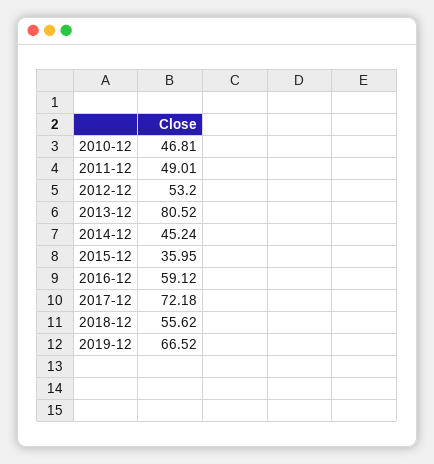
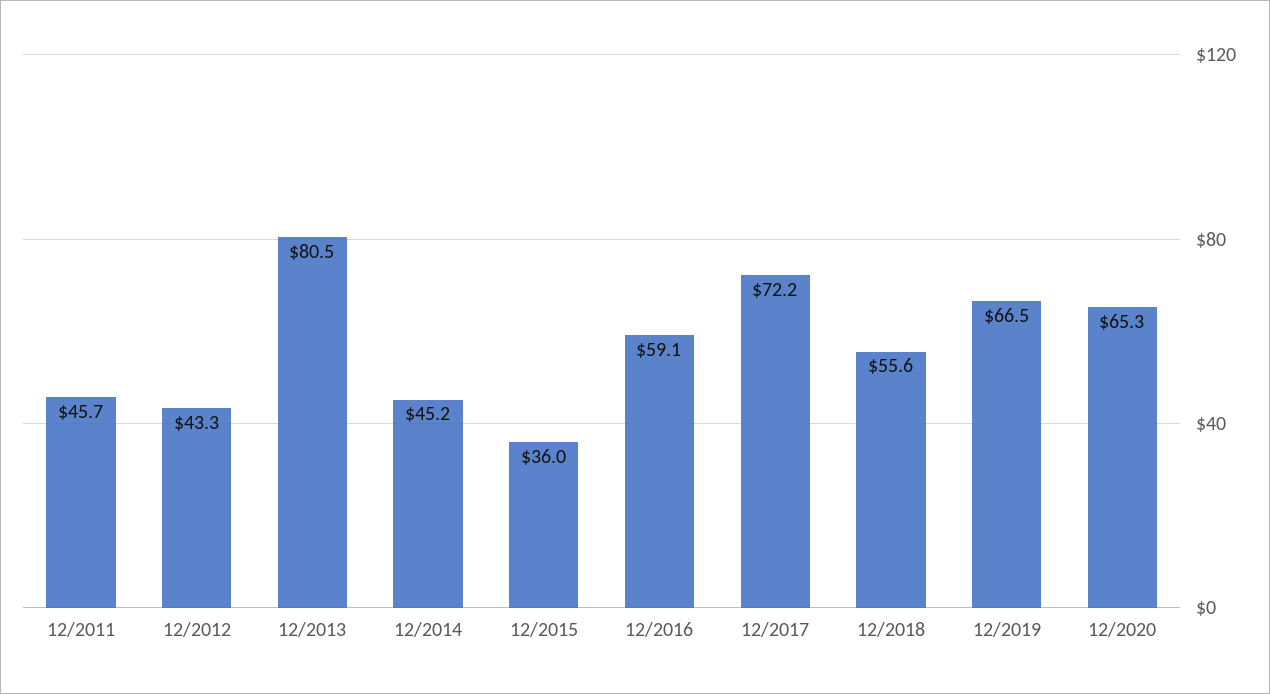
2010-12: 46.81 -> none
2011-12: 49.01 -> 45.7
2012-12: 53.2 -> 43.3
12/2020: none -> 65.3

